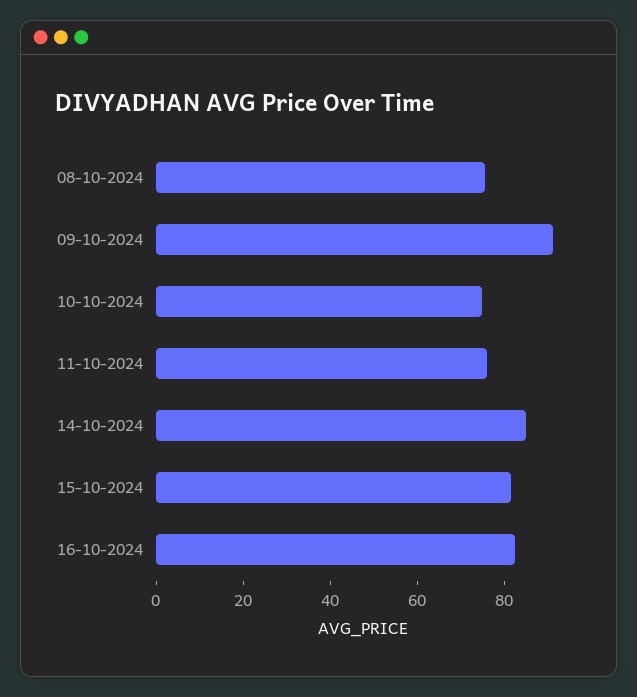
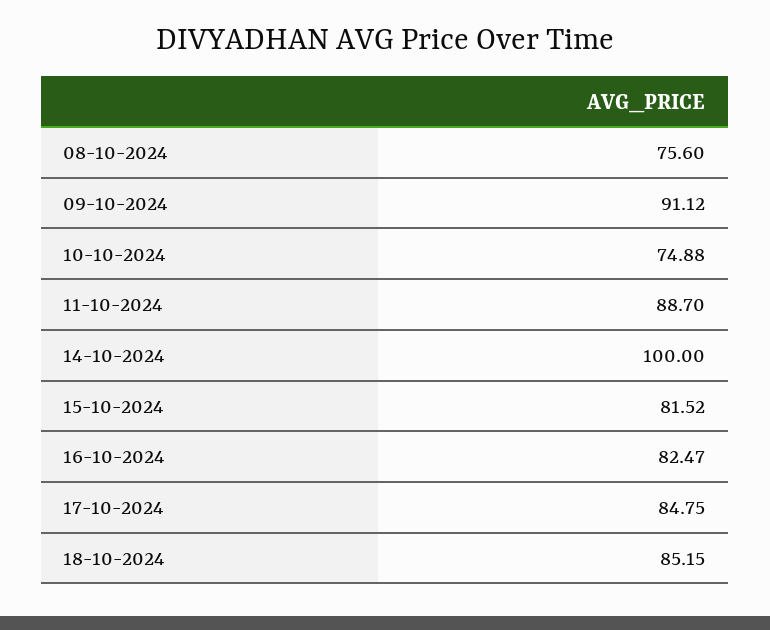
11-10-2024: 75 -> 88.7
14-10-2024: 85 -> 100
17-10-2024: none -> 84.75
18-10-2024: none -> 85.15

